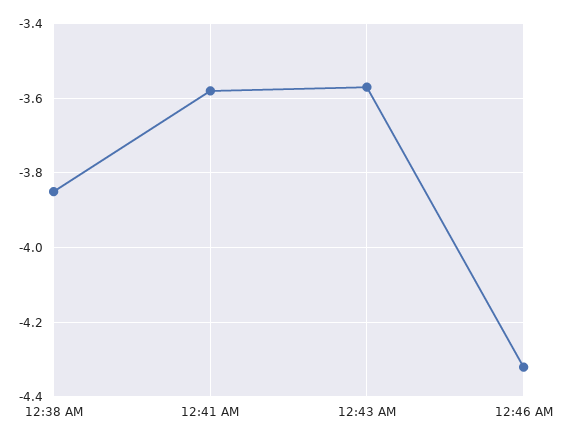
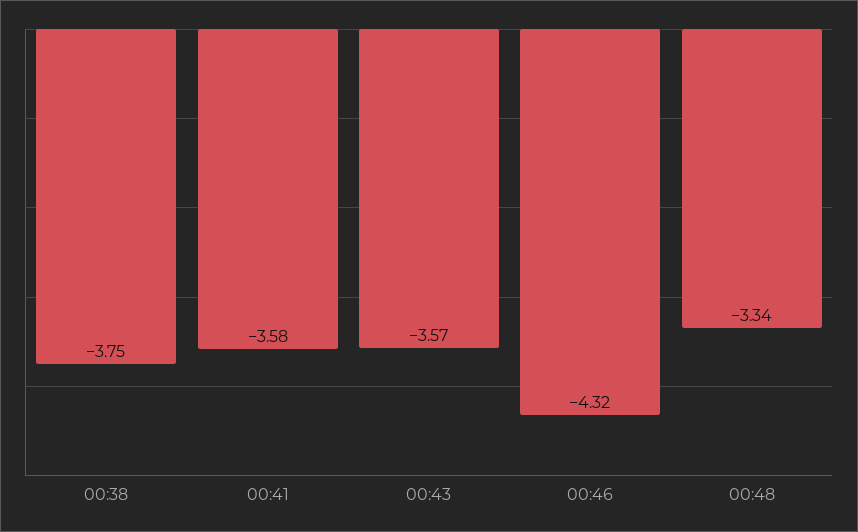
12:38 AM: -3.85 -> -3.75
00:48: none -> -3.34

